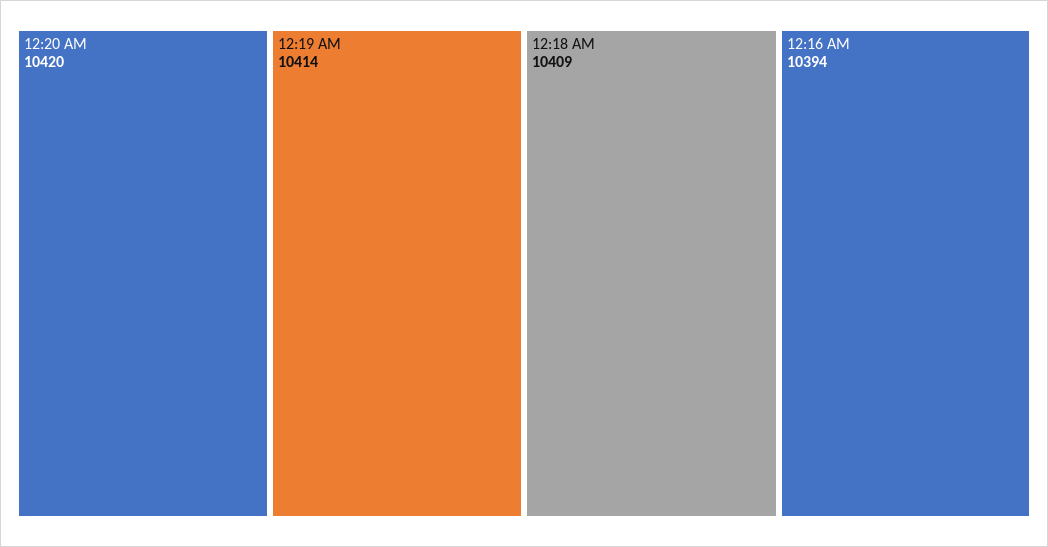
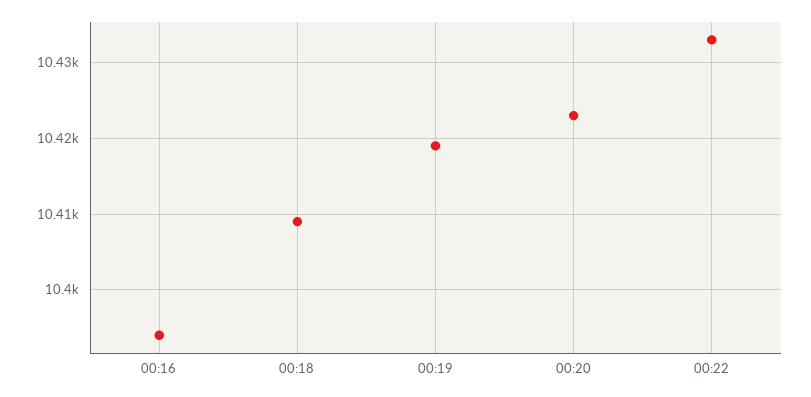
12:20 AM: 10420 -> 10423
12:19 AM: 10414 -> 10419
00:22: none -> 10433

